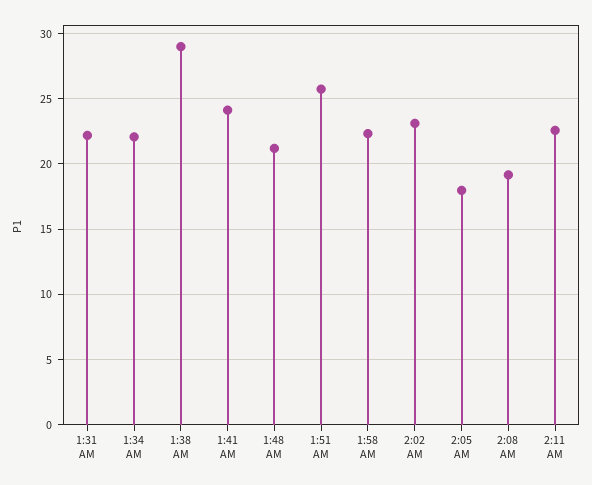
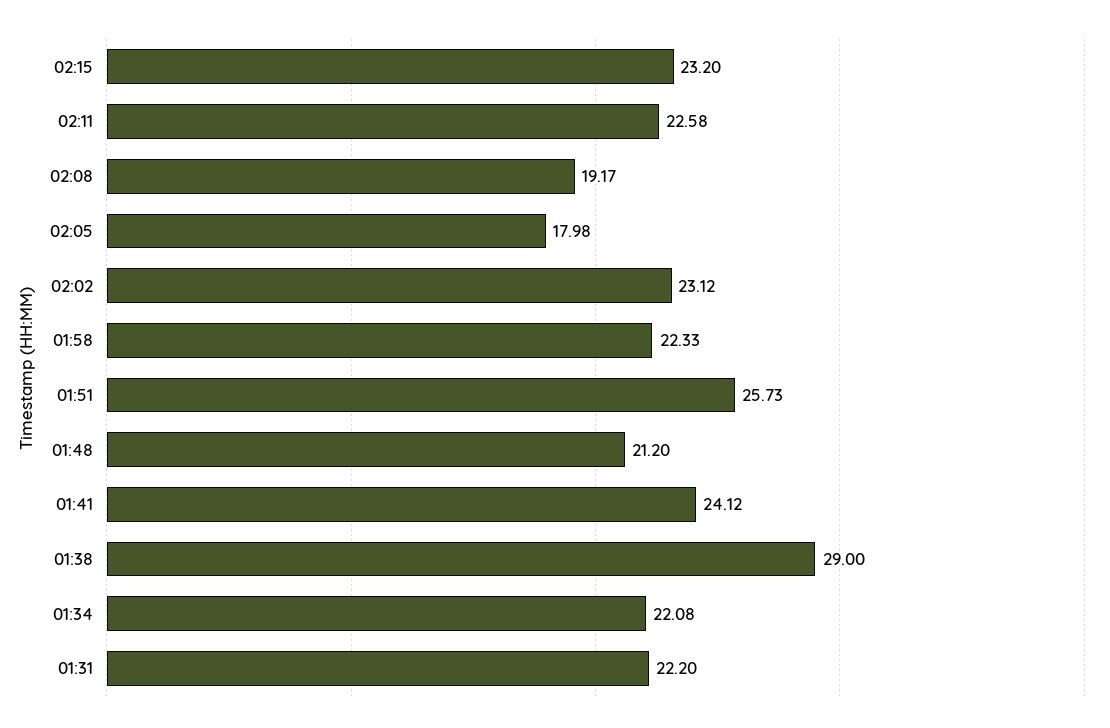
02:15: none -> 23.2

